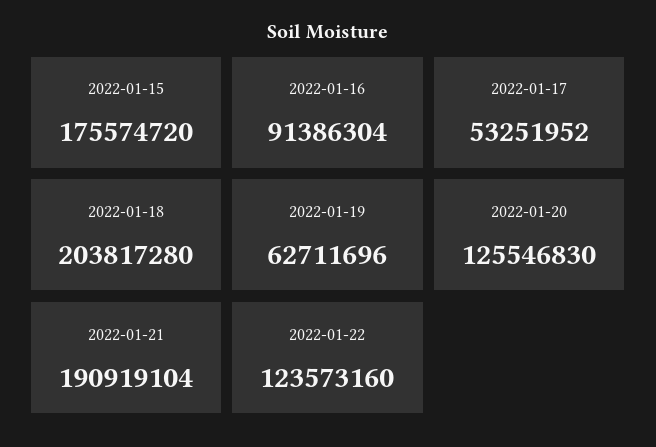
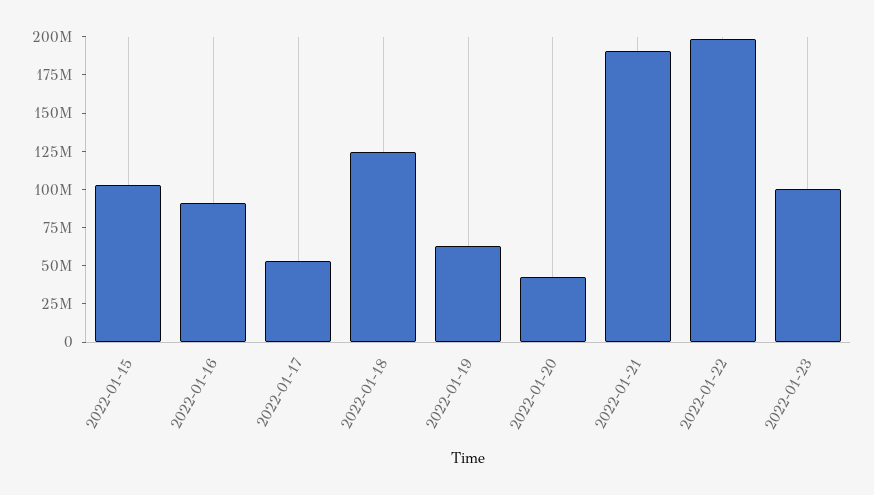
2022-01-15: 175574720 -> 100000000
2022-01-18: 203817280 -> 125000000
2022-01-20: 125546830 -> 50000000
2022-01-22: 123573160 -> 200000000
2022-01-23: none -> 100000000

